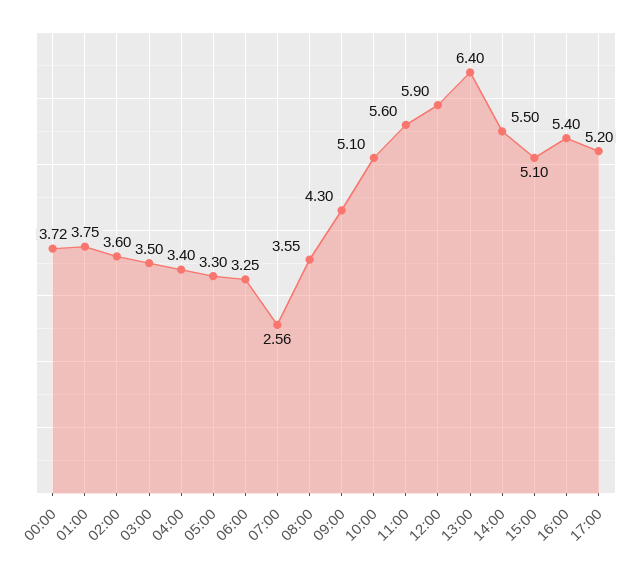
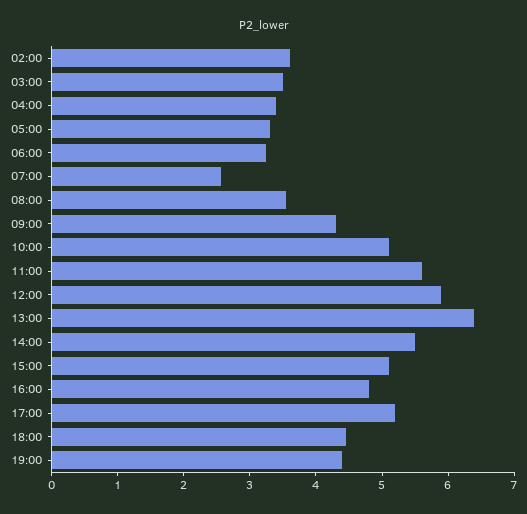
00:00: 3.72 -> none
01:00: 3.75 -> none
16:00: 5.4 -> 4.8
18:00: none -> 4.4
19:00: none -> 4.4

